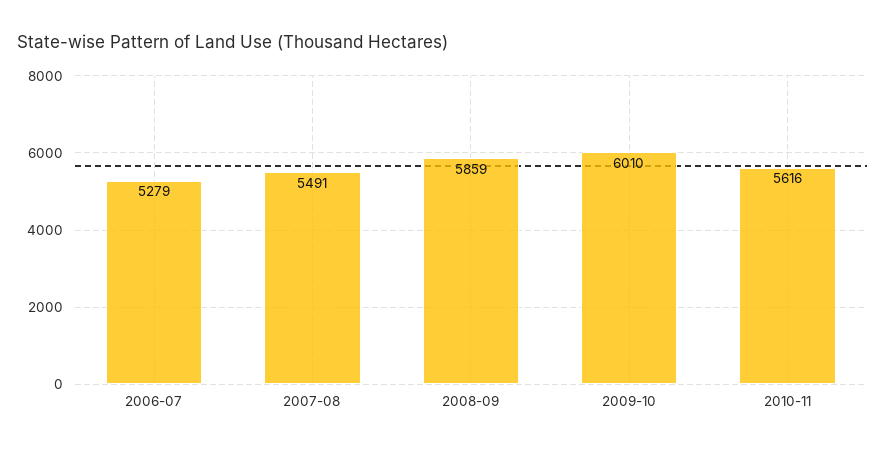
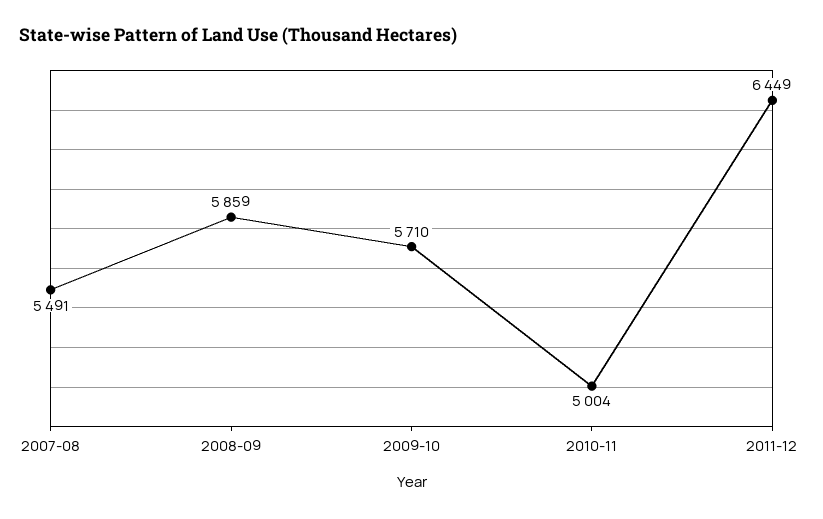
2006-07: 5279 -> none
2009-10: 6010 -> 5710
2010-11: 5616 -> 5004
2011-12: none -> 6449

